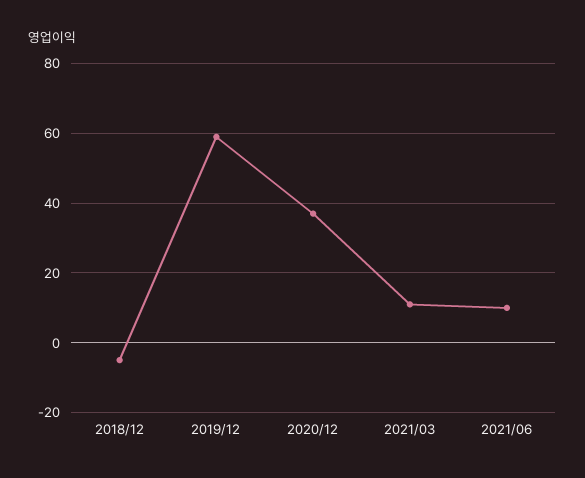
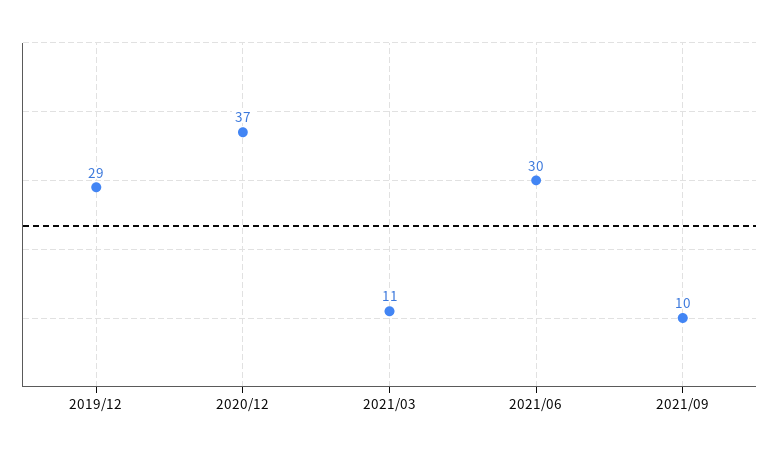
2018/12: -5 -> none
2019/12: 60 -> 29
2021/06: 10 -> 30
2021/09: none -> 10

